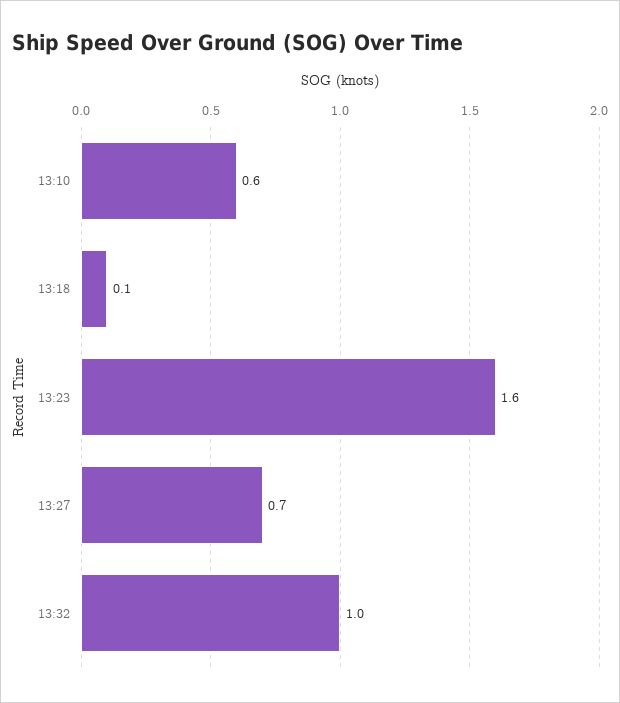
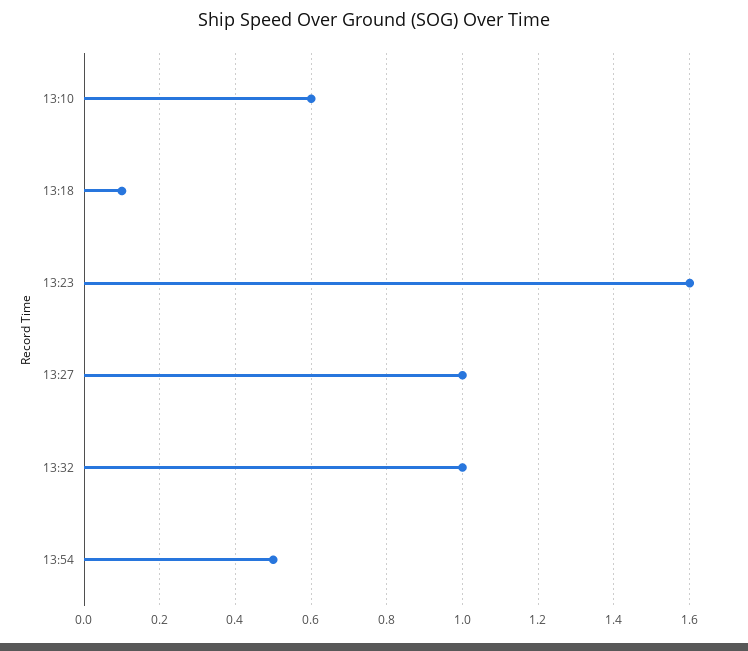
13:27: 0.7 -> 1
13:54: none -> 0.5

